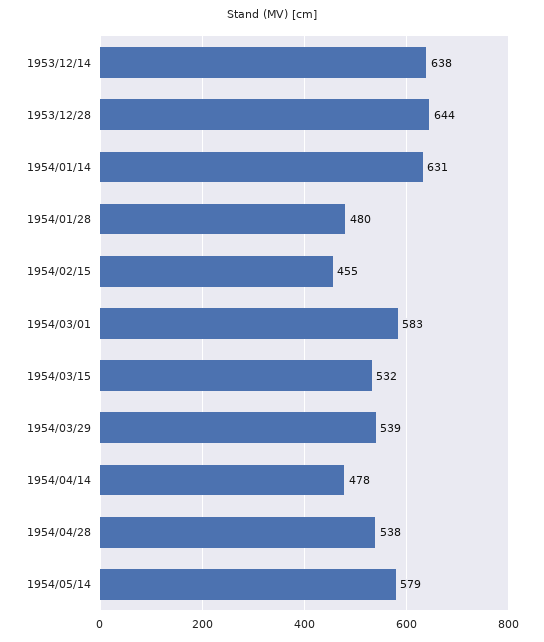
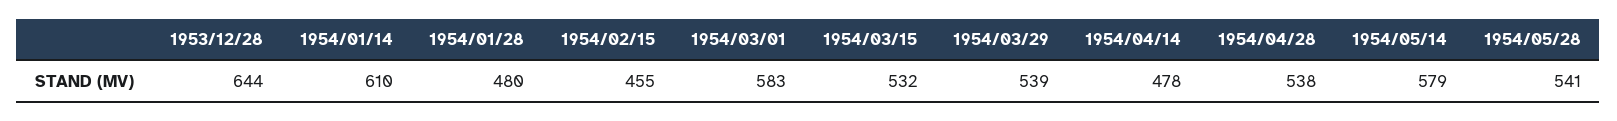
1953/12/14: 638 -> none
1954/01/14: 631 -> 610
1954/05/28: none -> 541

